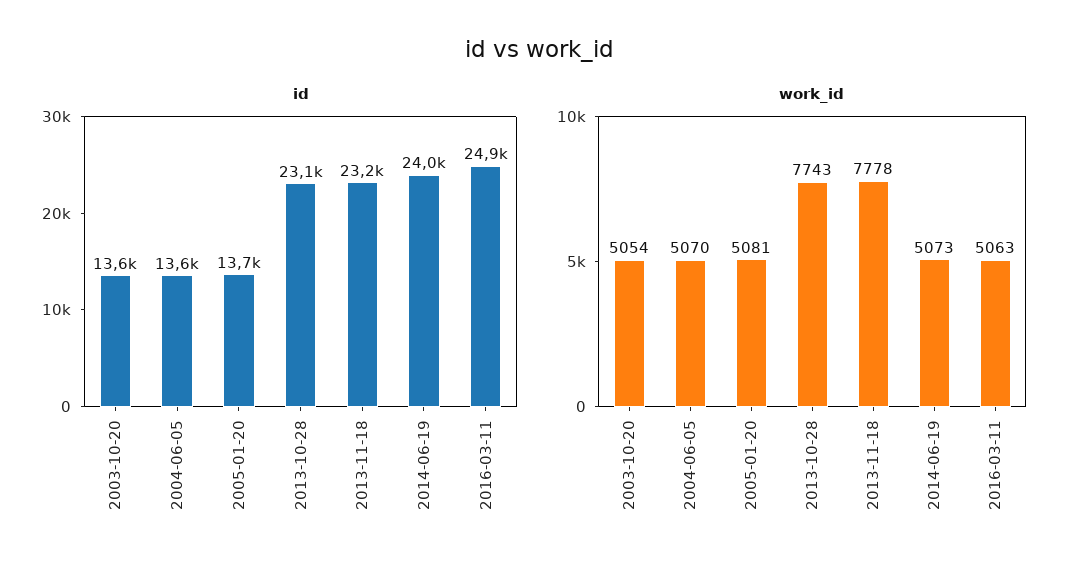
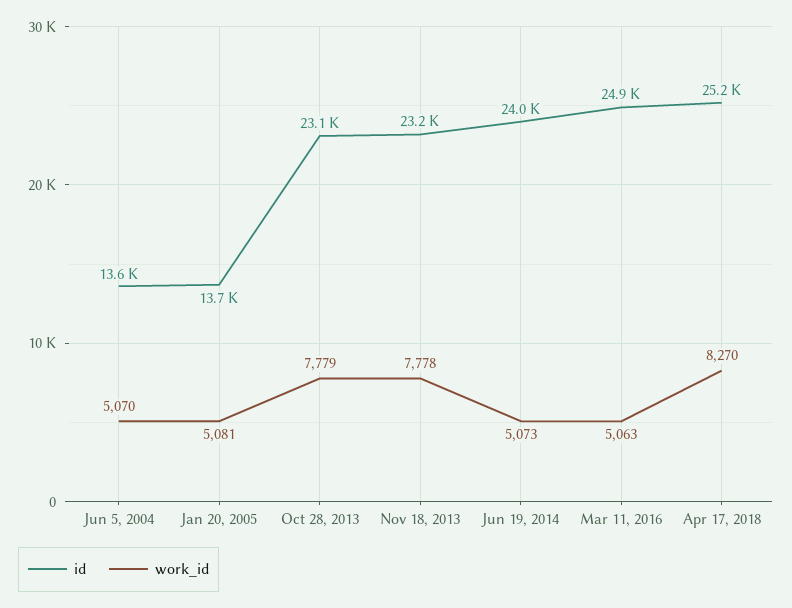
id, 2003-10-20: 13600 -> none
work_id, 2003-10-20: 5054 -> none
work_id, 2013-10-28: 7743 -> 7779
id, Apr 17, 2018: none -> 25200
work_id, Apr 17, 2018: none -> 8270

